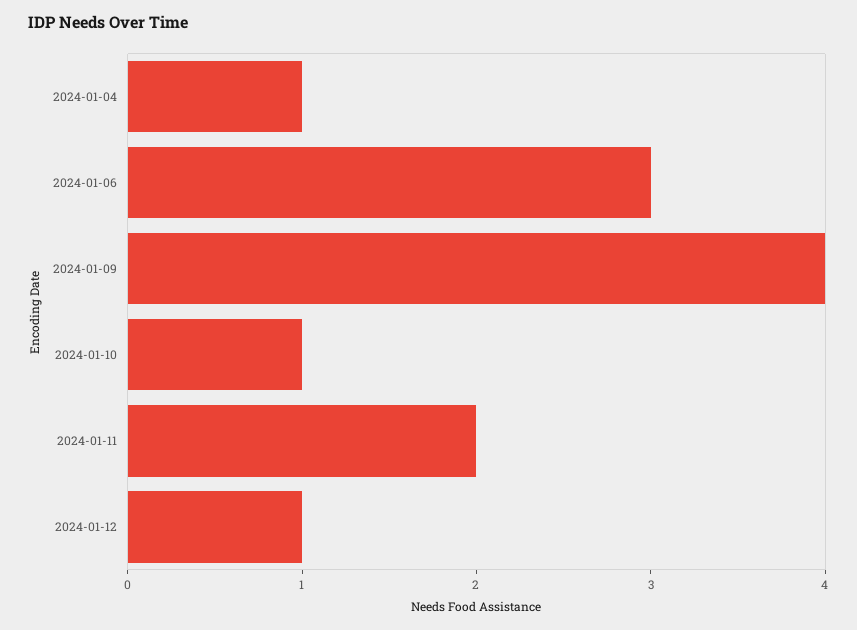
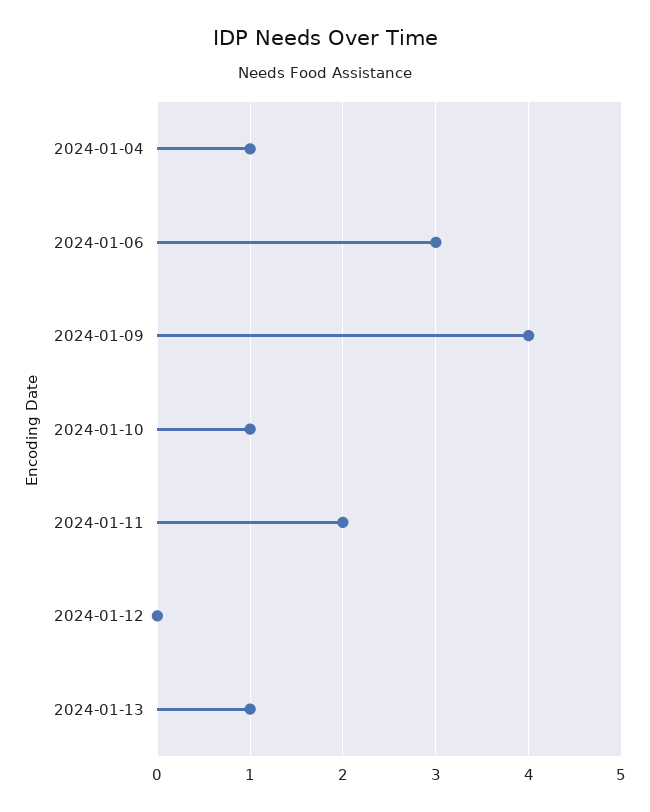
2024-01-12: 1 -> 0
2024-01-13: none -> 1

